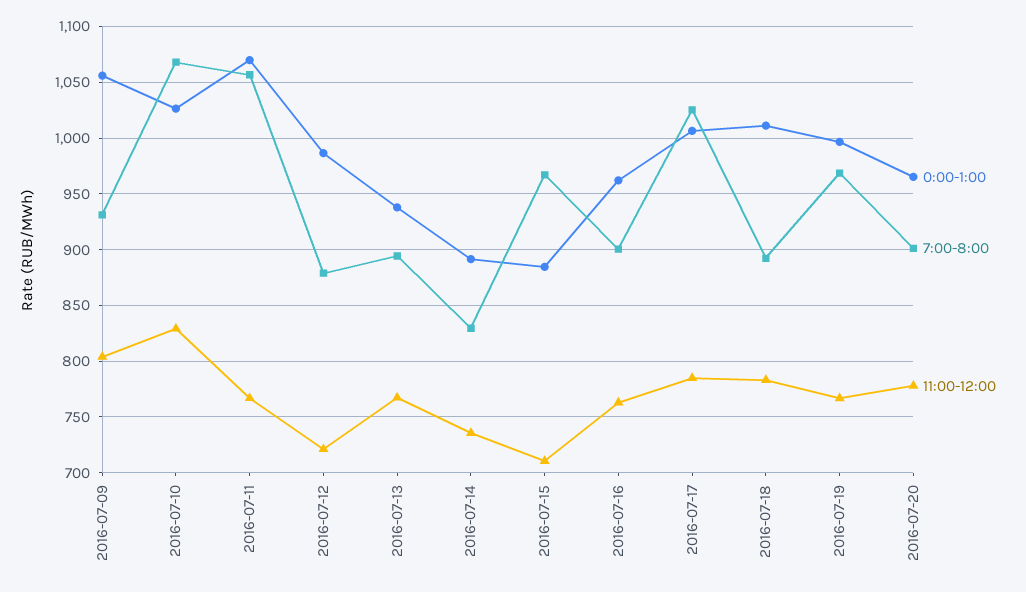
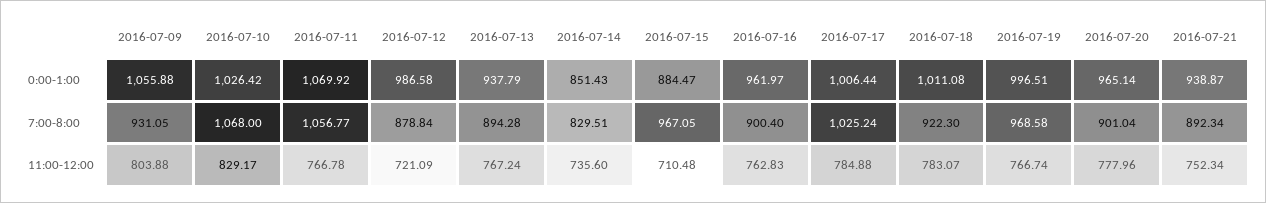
0:00-1:00, 2016-07-14: 890 -> 851.43
7:00-8:00, 2016-07-18: 890 -> 922.3
0:00-1:00, 2016-07-21: none -> 938.87
7:00-8:00, 2016-07-21: none -> 892.34
11:00-12:00, 2016-07-21: none -> 752.34

